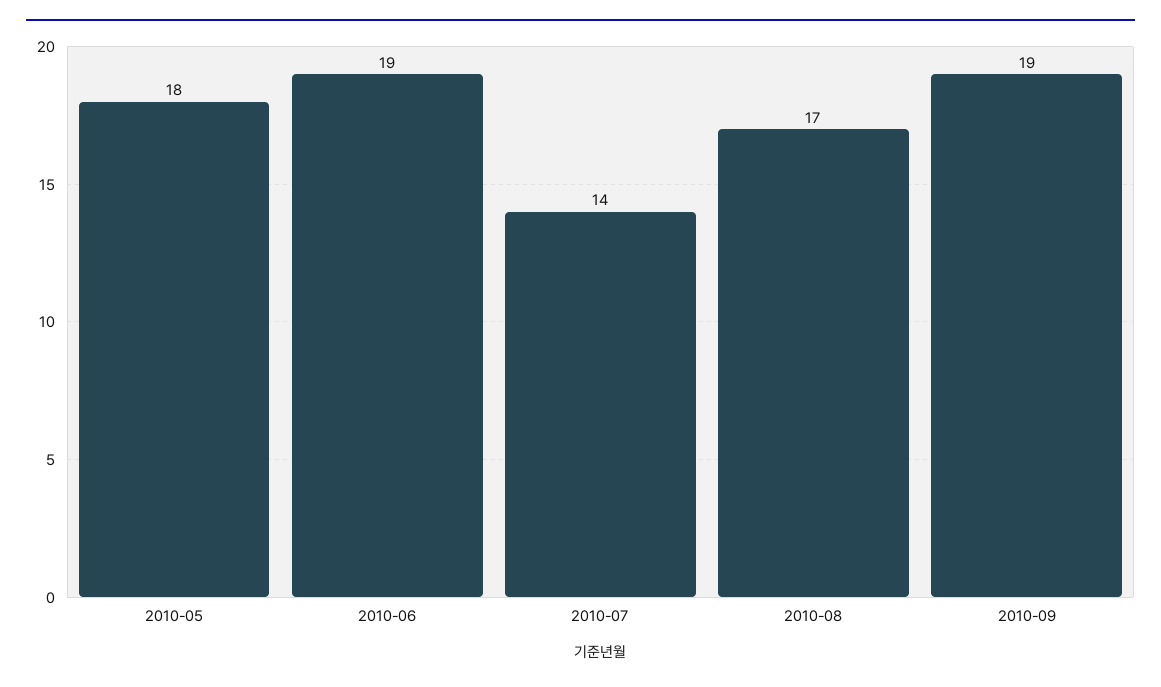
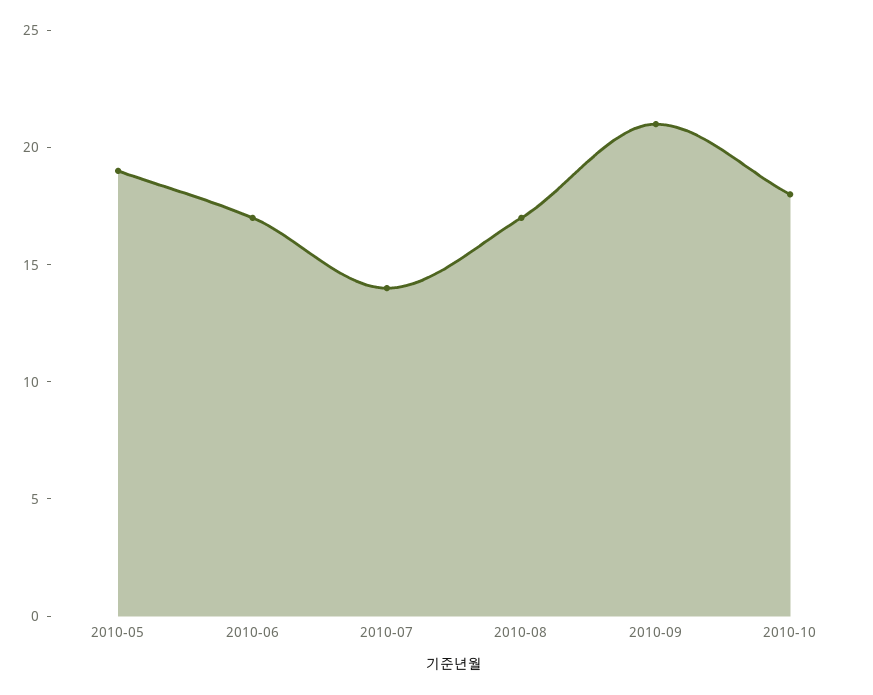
2010-05: 18 -> 19
2010-06: 19 -> 17
2010-09: 19 -> 21
2010-10: none -> 18

